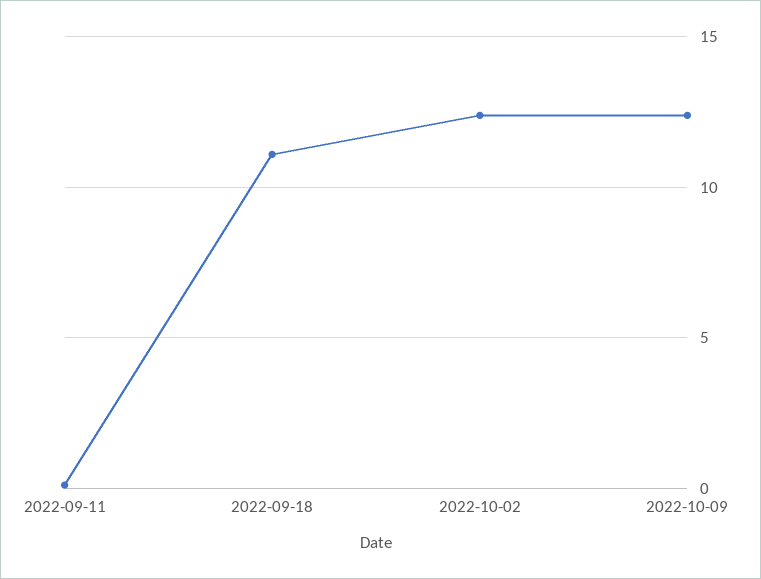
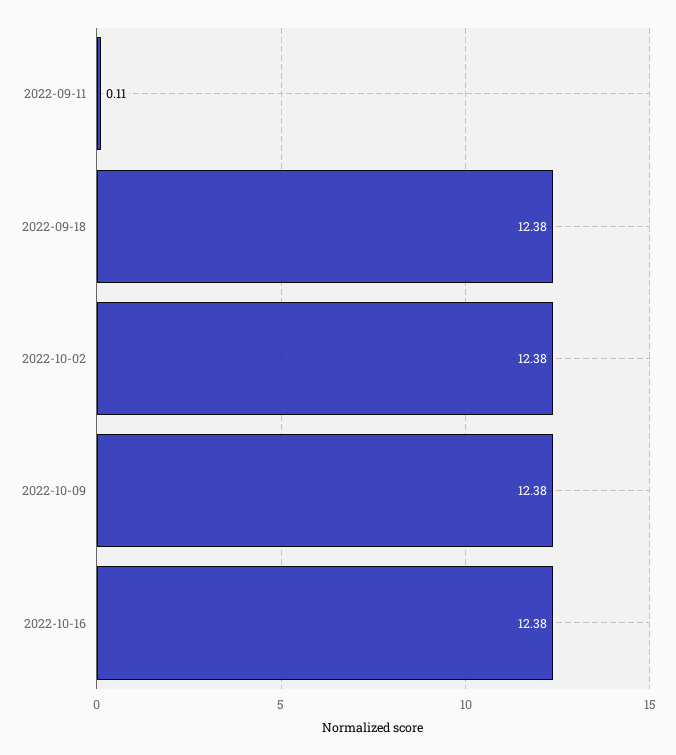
2022-09-18: 11 -> 12.38
2022-10-16: none -> 12.38

